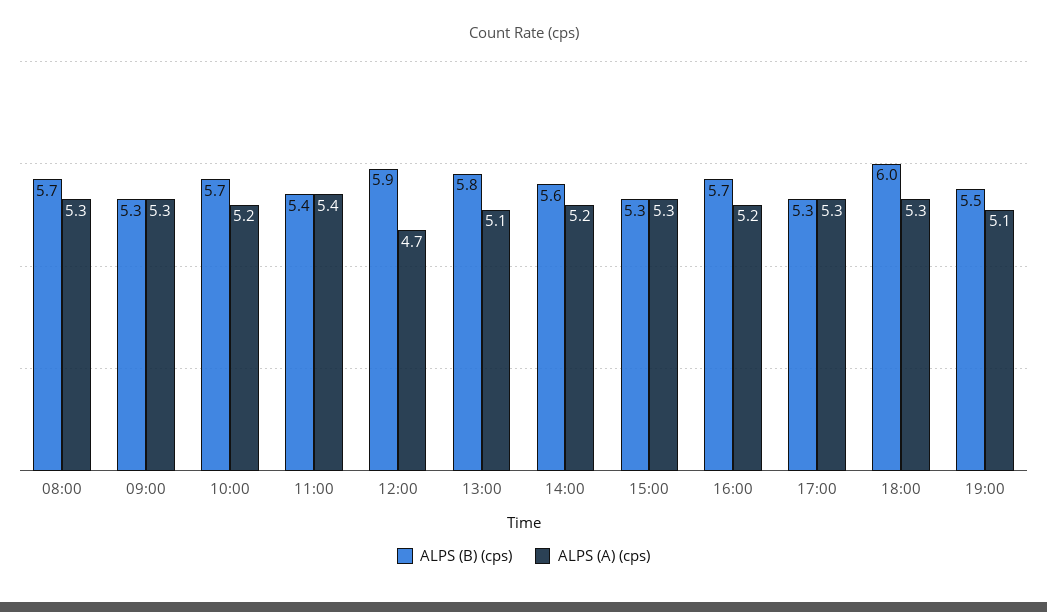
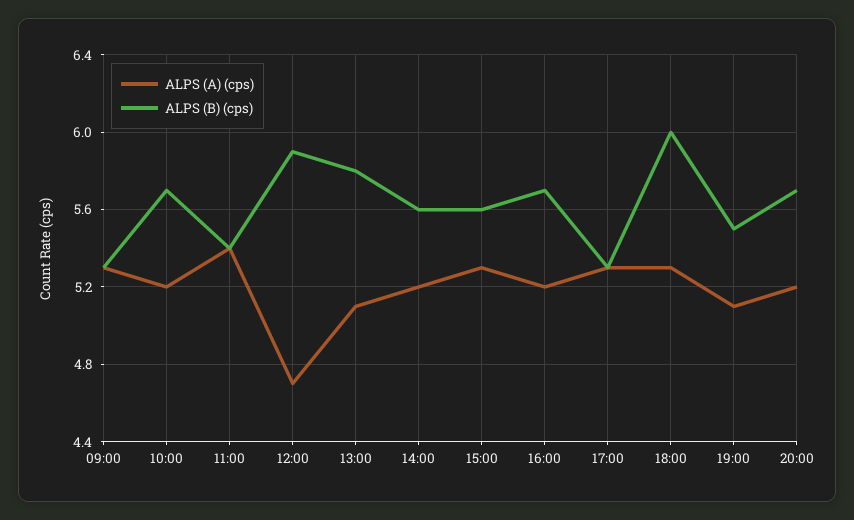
ALPS (B) (cps), 08:00: 5.7 -> none
ALPS (A) (cps), 08:00: 5.3 -> none
ALPS (B) (cps), 15:00: 5.3 -> 5.6
ALPS (A) (cps), 20:00: none -> 5.2
ALPS (B) (cps), 20:00: none -> 5.7

